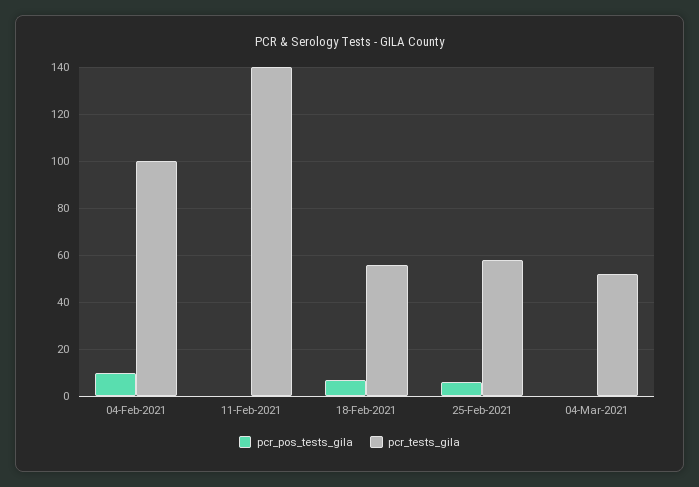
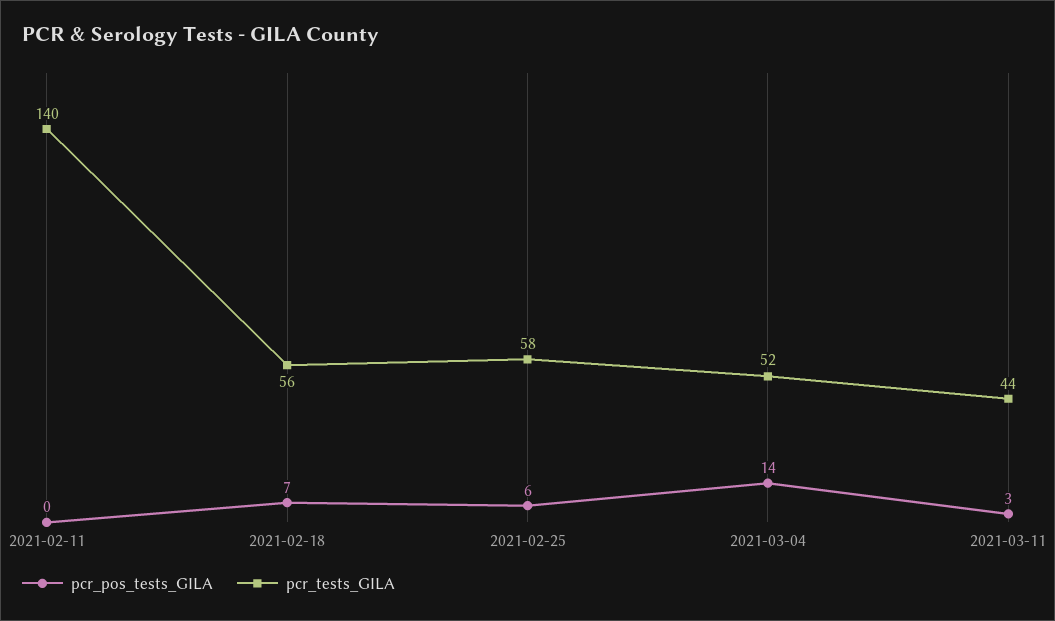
pcr_pos_tests_gila, 04-Feb-2021: 10 -> none
pcr_tests_gila, 04-Feb-2021: 100 -> none
pcr_pos_tests_gila, 04-Mar-2021: 0 -> 14
pcr_pos_tests_gila, 2021-03-11: none -> 3
pcr_tests_gila, 2021-03-11: none -> 44

